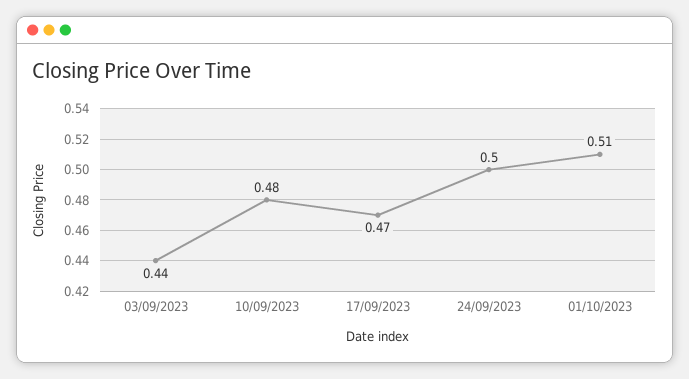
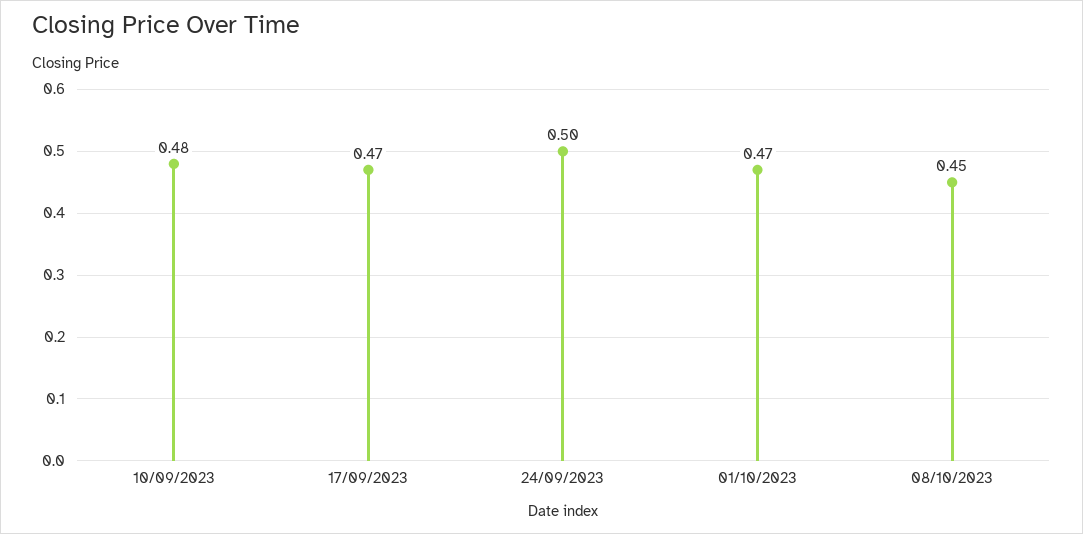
03/09/2023: 0.44 -> none
01/10/2023: 0.51 -> 0.47
08/10/2023: none -> 0.45

